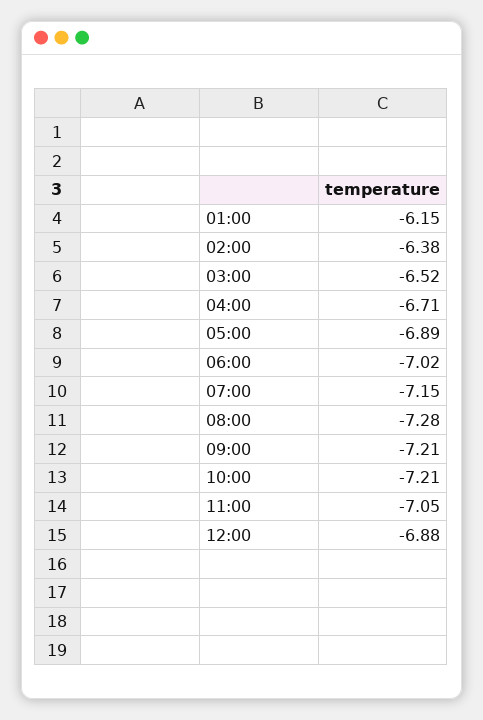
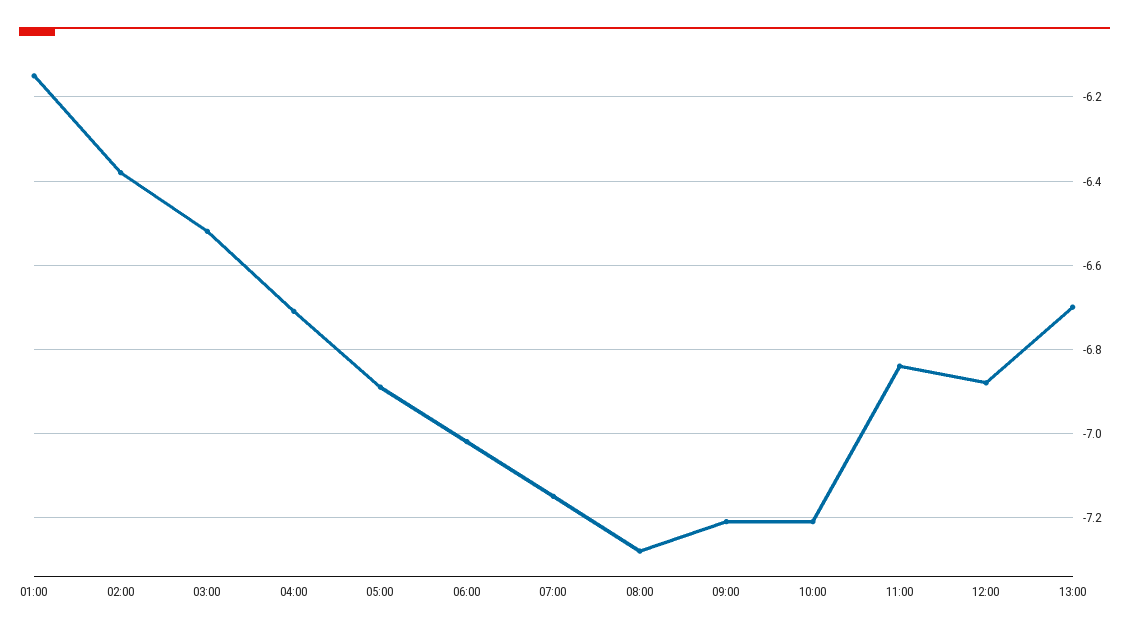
11:00: -7.05 -> -6.85
13:00: none -> -6.7

